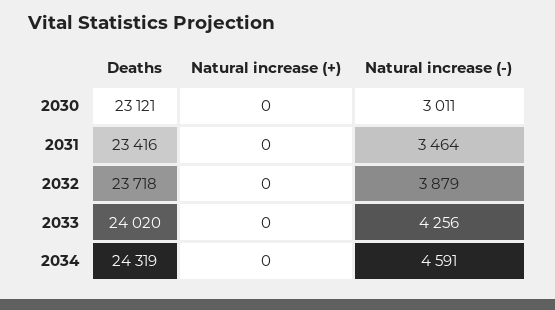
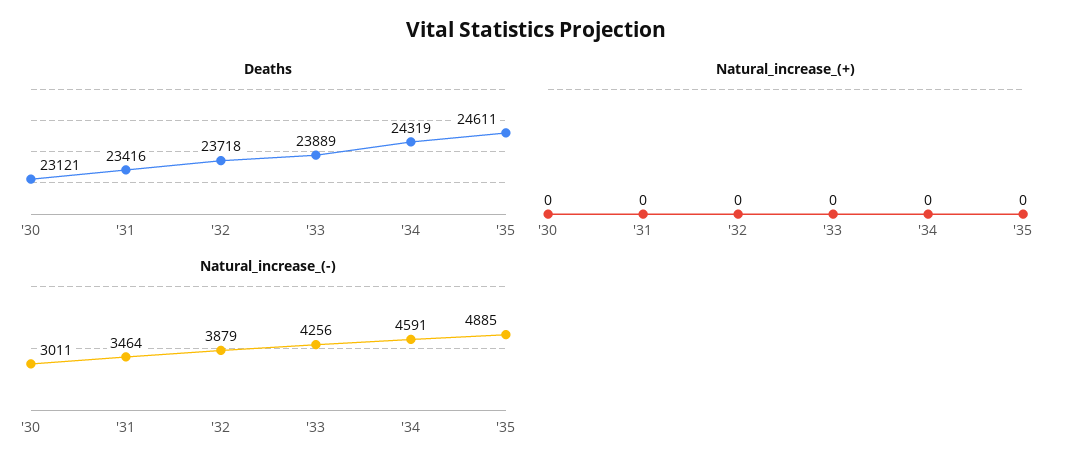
Deaths, 2033: 24020 -> 23889
Deaths, '35: none -> 24611
Natural increase (+), '35: none -> 0
Natural increase (-), '35: none -> 4885

